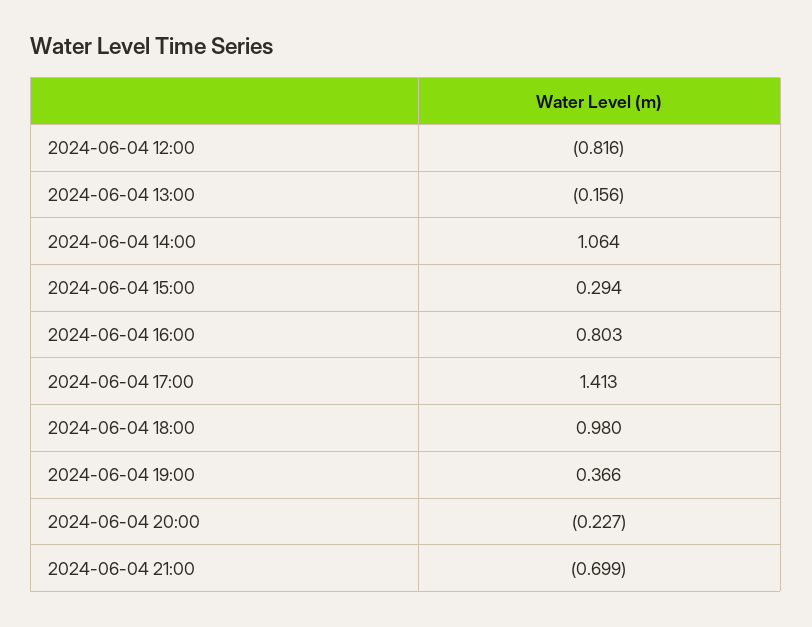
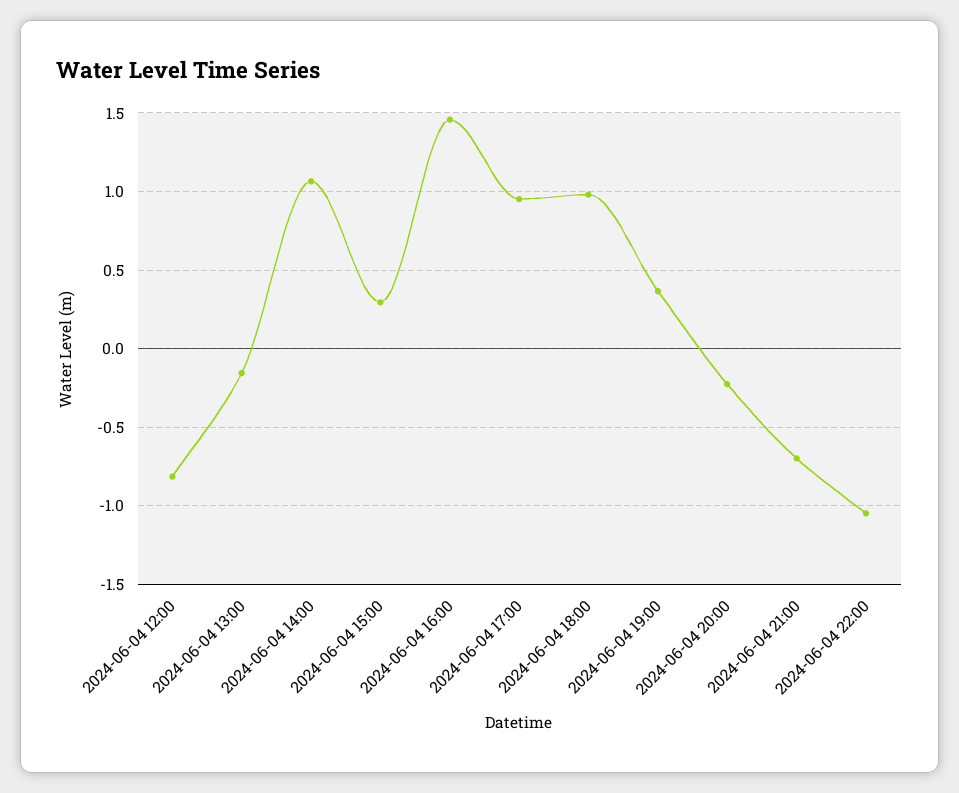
2024-06-04 16:00: 0.803 -> 1.45
2024-06-04 17:00: 1.413 -> 0.95
2024-06-04 22:00: none -> -1.05

